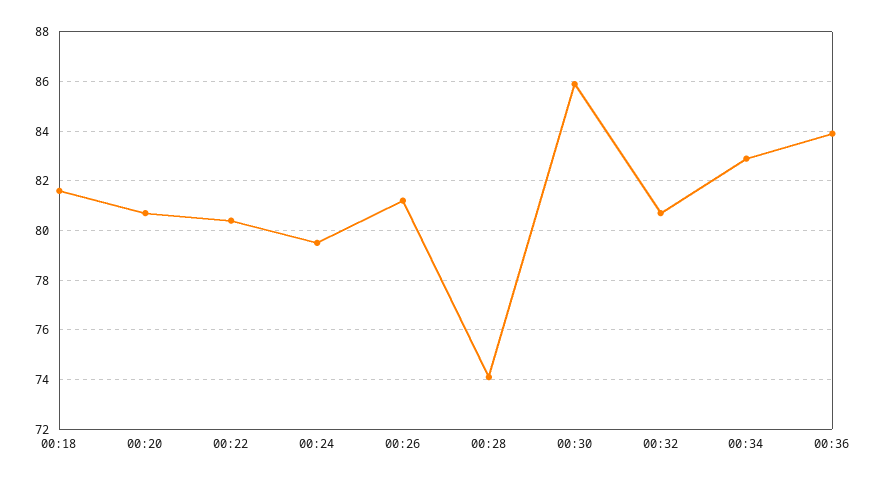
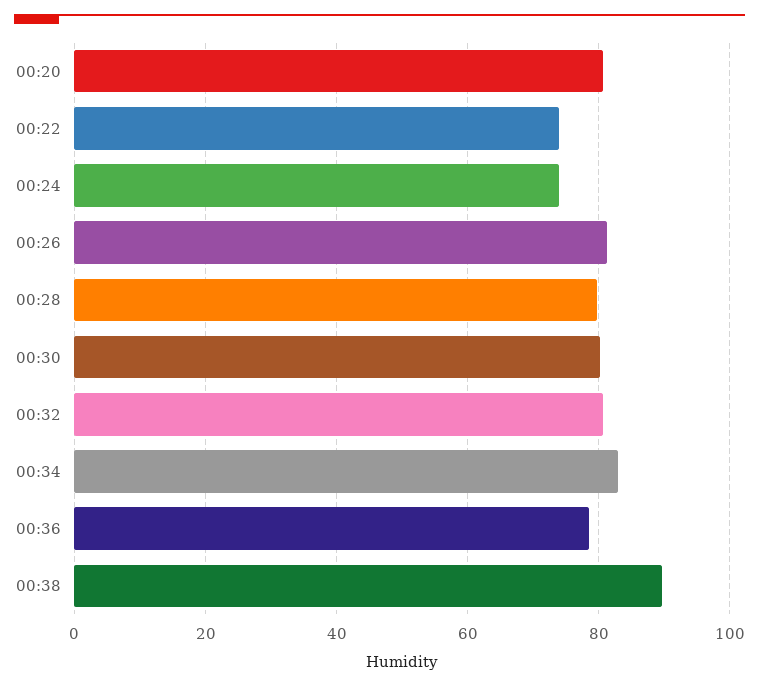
00:18: 81.5 -> none
00:22: 80.5 -> 74
00:24: 79.5 -> 74
00:28: 74 -> 80
00:30: 86 -> 80
00:36: 84 -> 78
00:38: none -> 90

